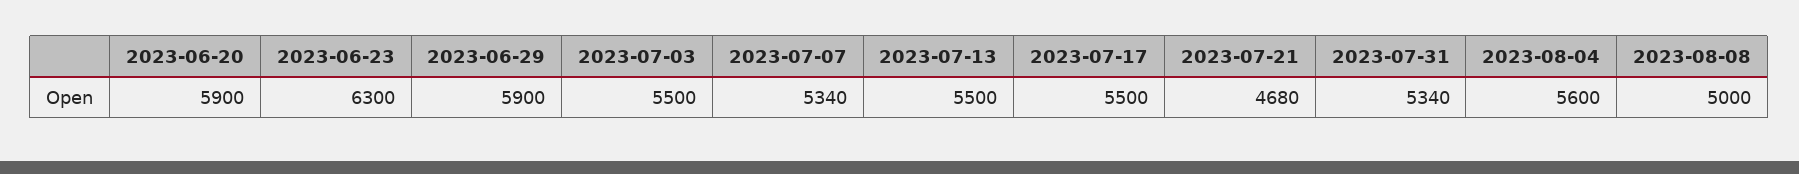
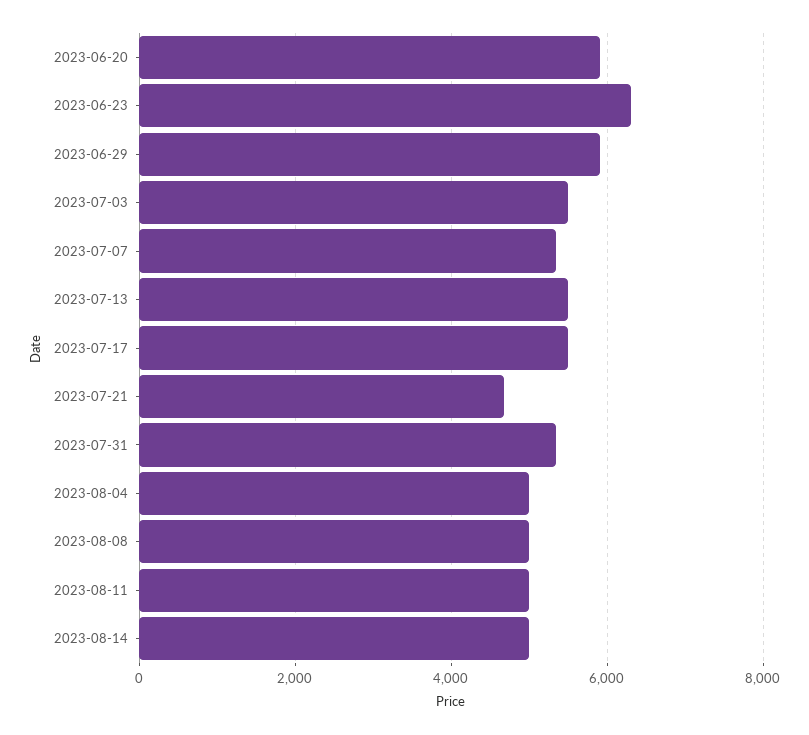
2023-08-04: 5600 -> 5000
2023-08-11: none -> 5000
2023-08-14: none -> 5000

